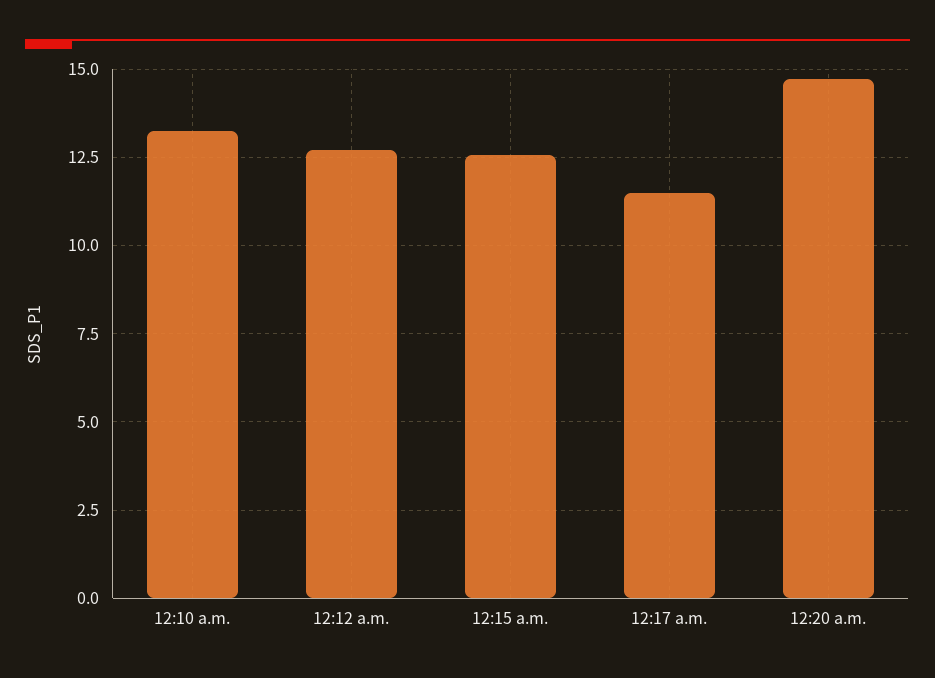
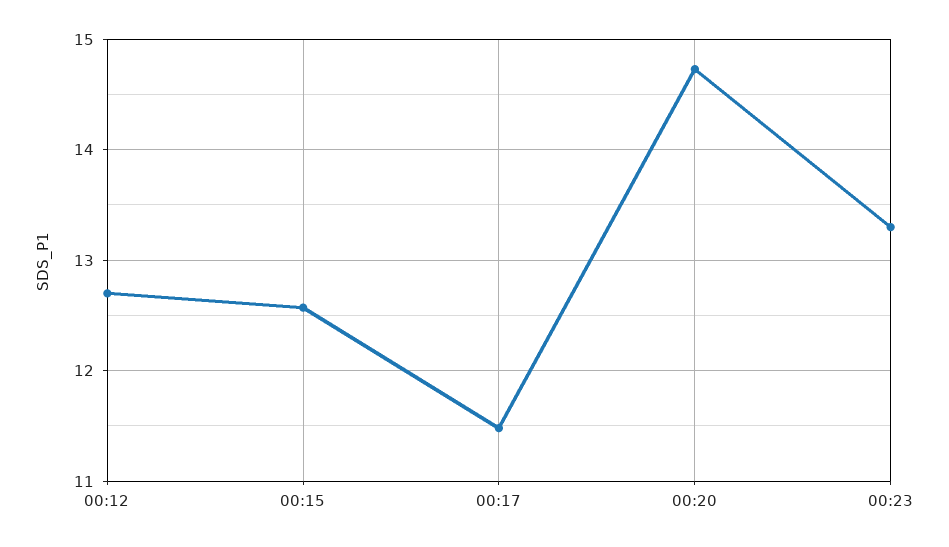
12:10 a.m.: 13.25 -> none
00:23: none -> 13.3

